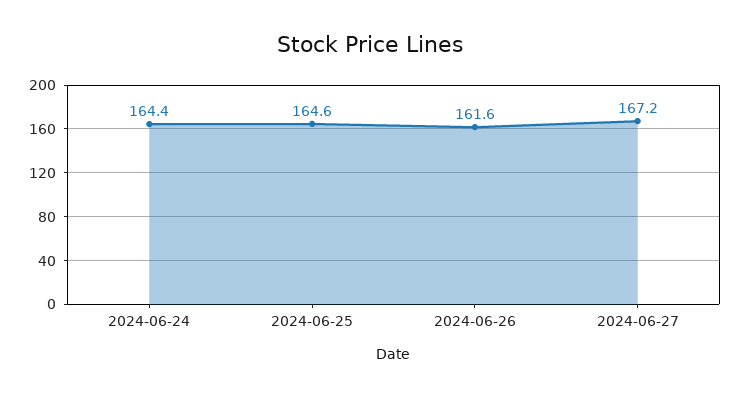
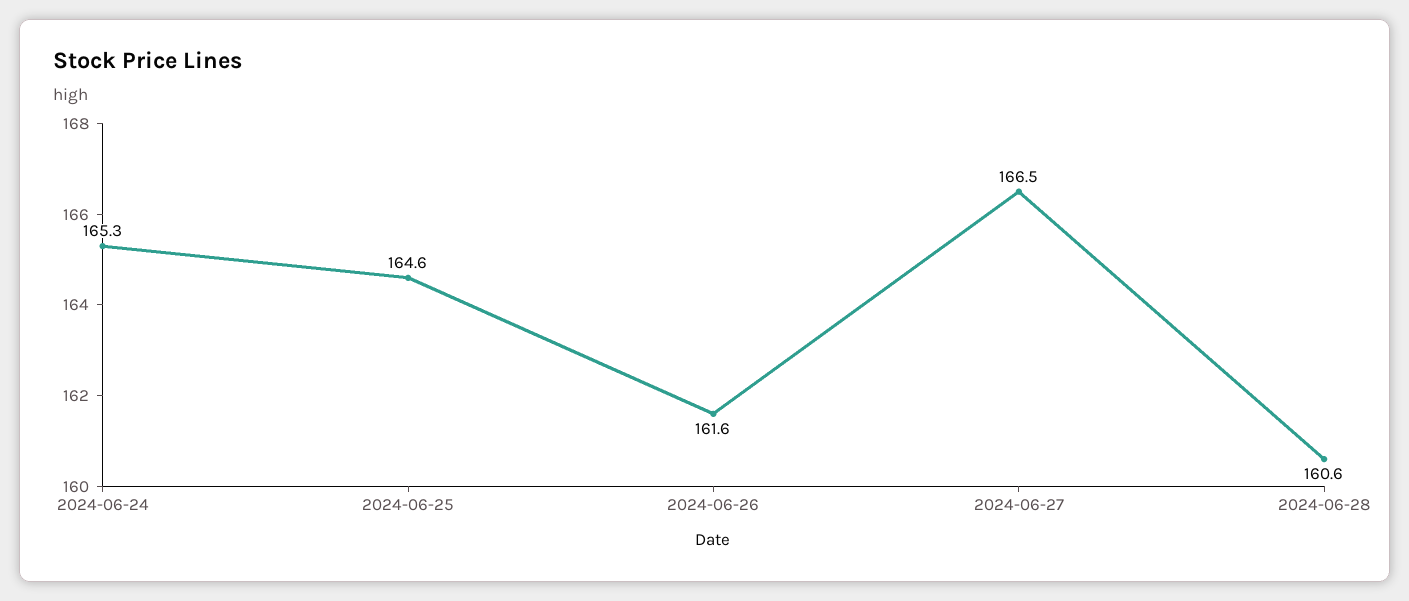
2024-06-24: 164.4 -> 165.3
2024-06-27: 167.2 -> 166.5
2024-06-28: none -> 160.6

